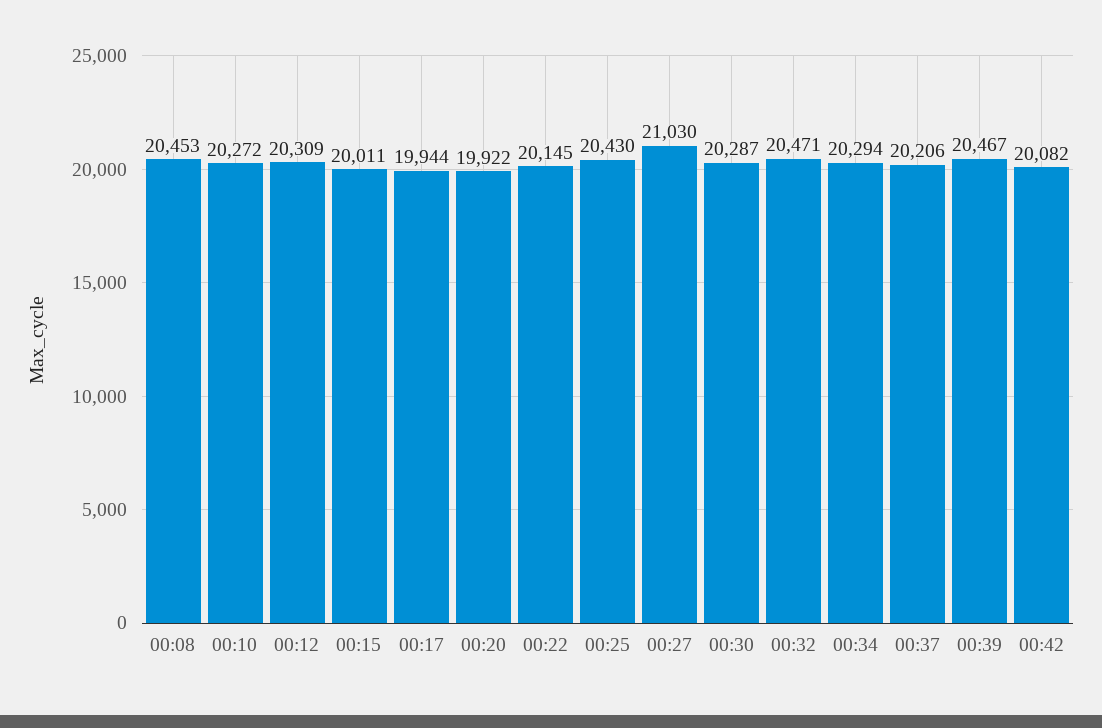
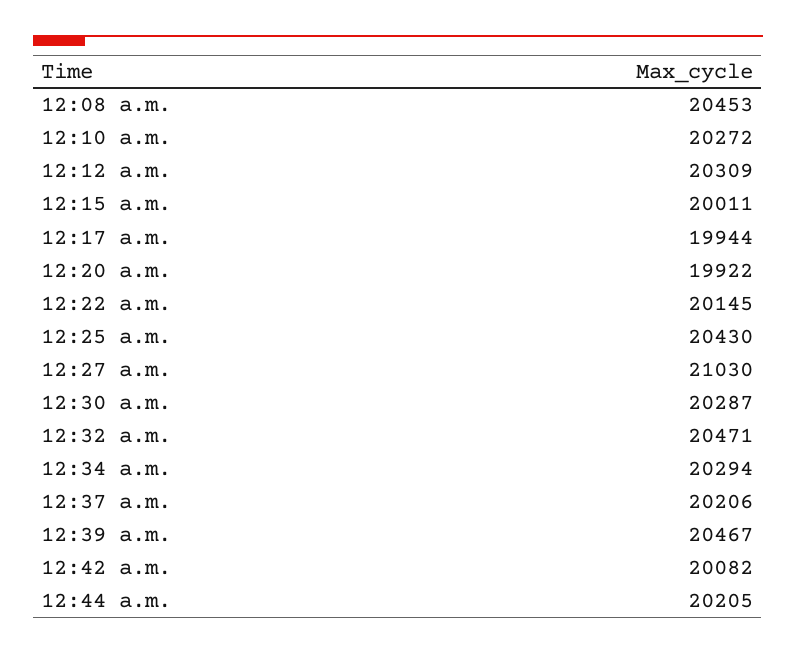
12:44 a.m.: none -> 20205

